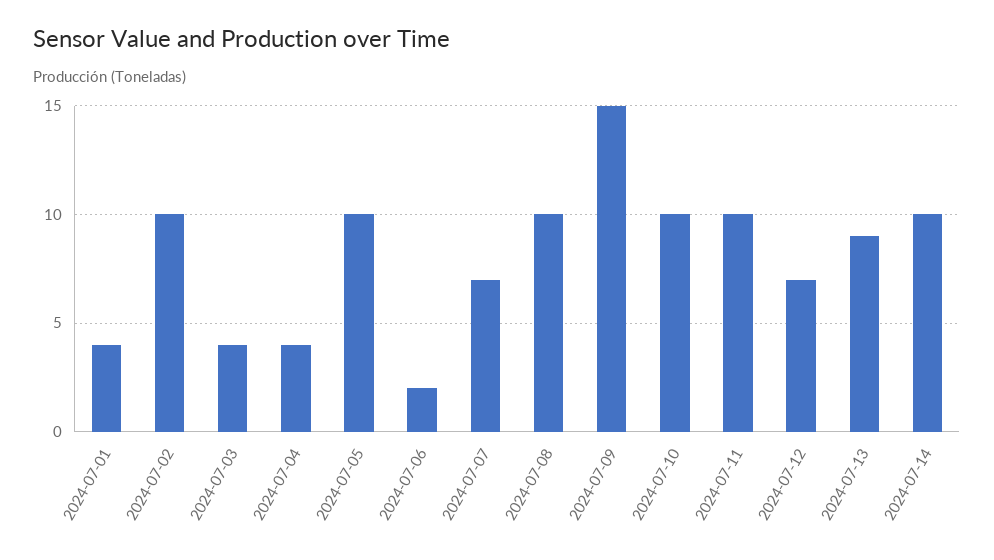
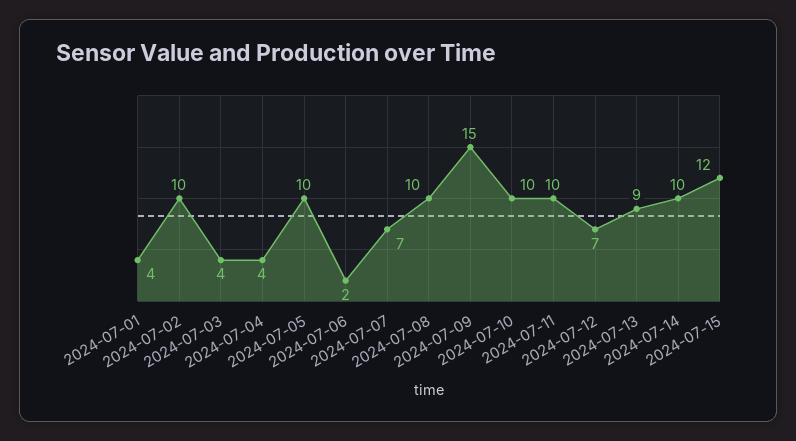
2024-07-15: none -> 12

